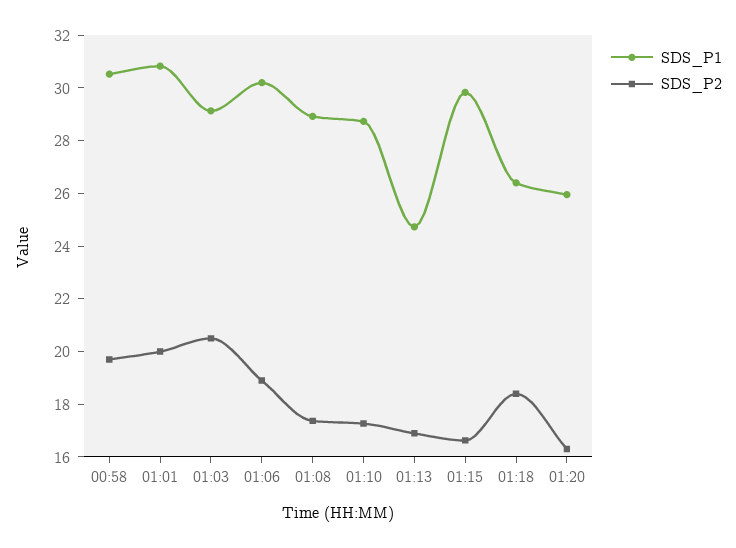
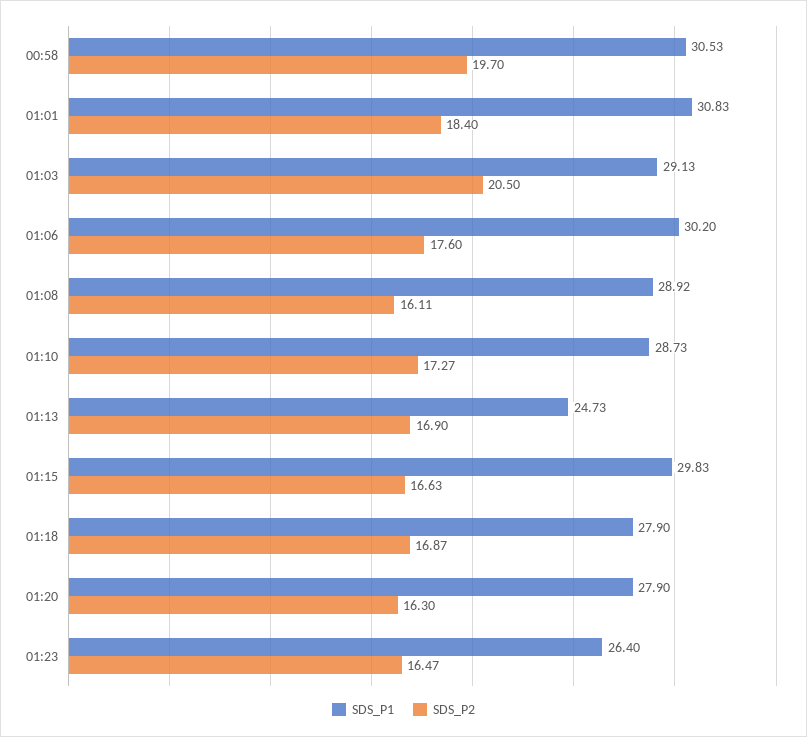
SDS_P2, 01:01: 20 -> 18.4
SDS_P2, 01:06: 19 -> 17.6
SDS_P2, 01:08: 17.5 -> 16.11
SDS_P1, 01:18: 26.5 -> 27.9
SDS_P2, 01:18: 18.5 -> 16.87
SDS_P1, 01:20: 26 -> 27.9
SDS_P1, 01:23: none -> 26.4
SDS_P2, 01:23: none -> 16.47

